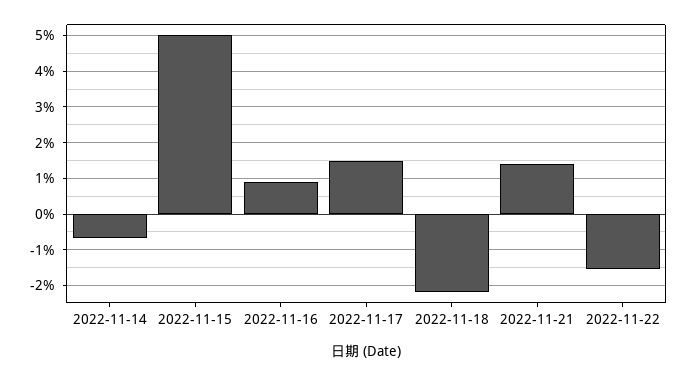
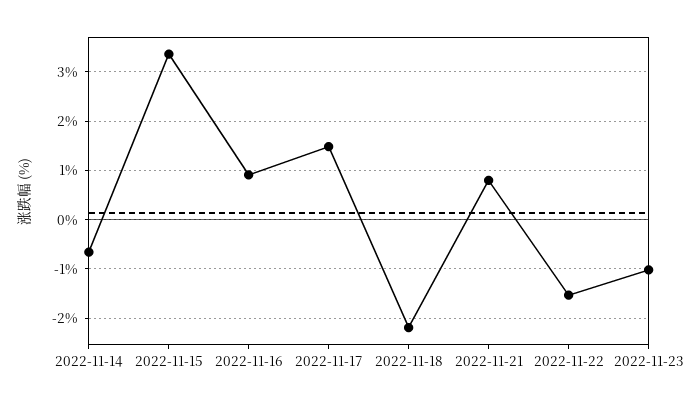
2022-11-15: 5 -> 3.4
2022-11-21: 1.4 -> 0.8
2022-11-23: none -> -1

